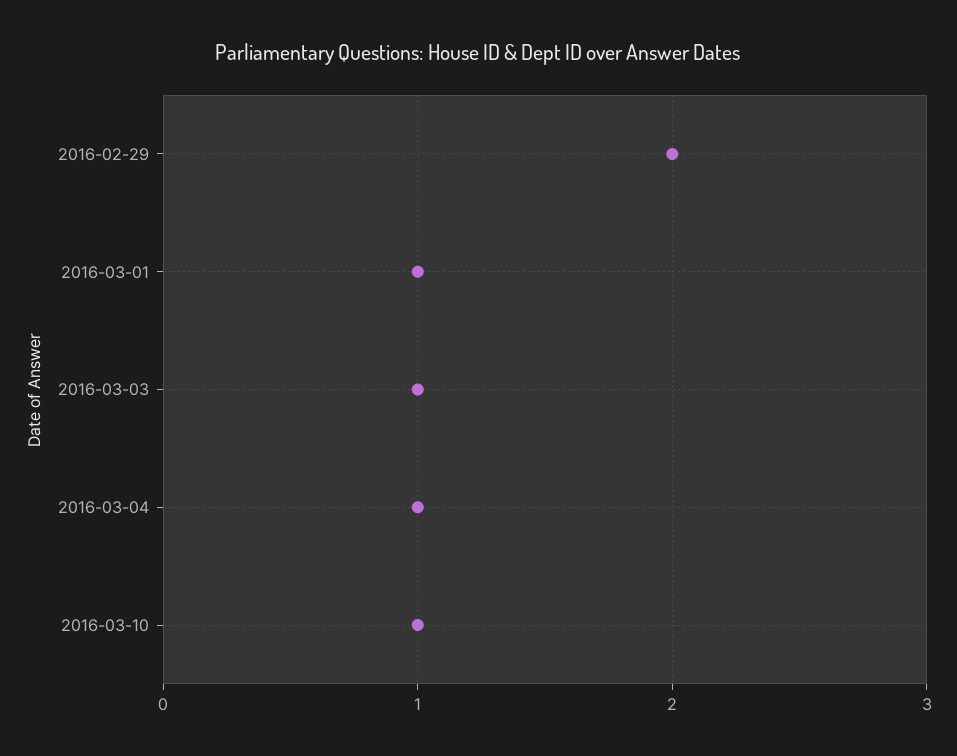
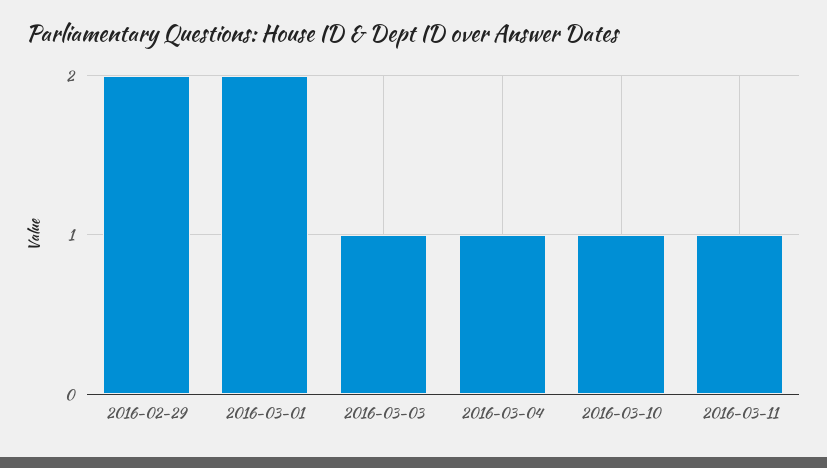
2016-03-01: 1 -> 2
2016-03-11: none -> 1

